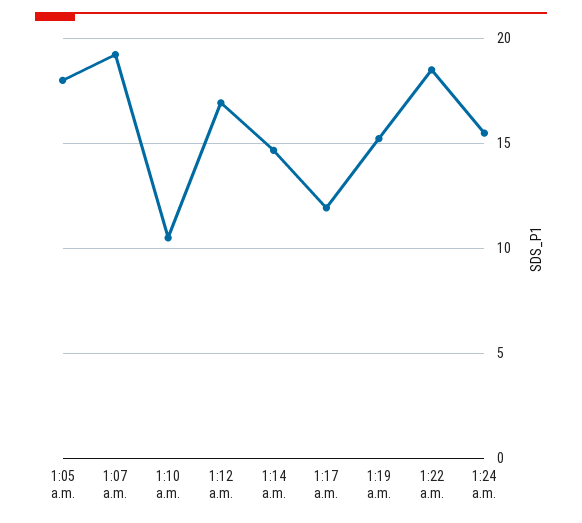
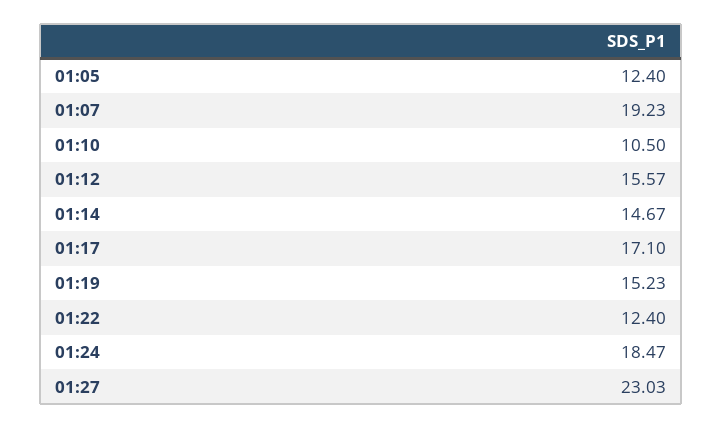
1:05 a.m.: 18 -> 12.4
1:12 a.m.: 17 -> 15.57
1:17 a.m.: 12 -> 17.1
1:22 a.m.: 18.5 -> 12.4
1:24 a.m.: 15.5 -> 18.47
01:27: none -> 23.03

